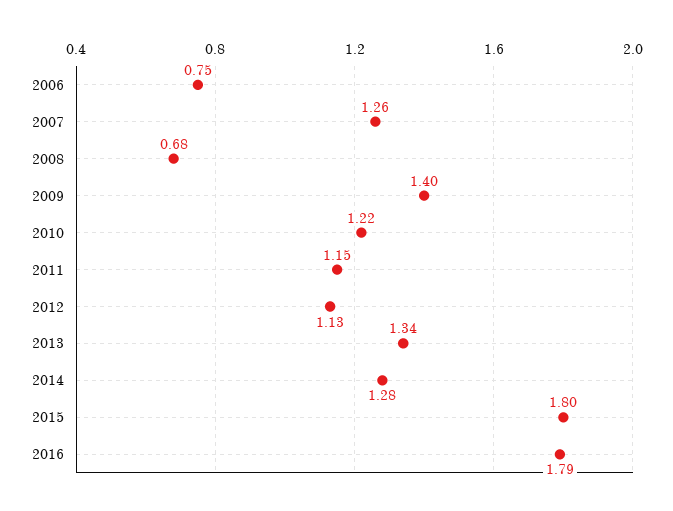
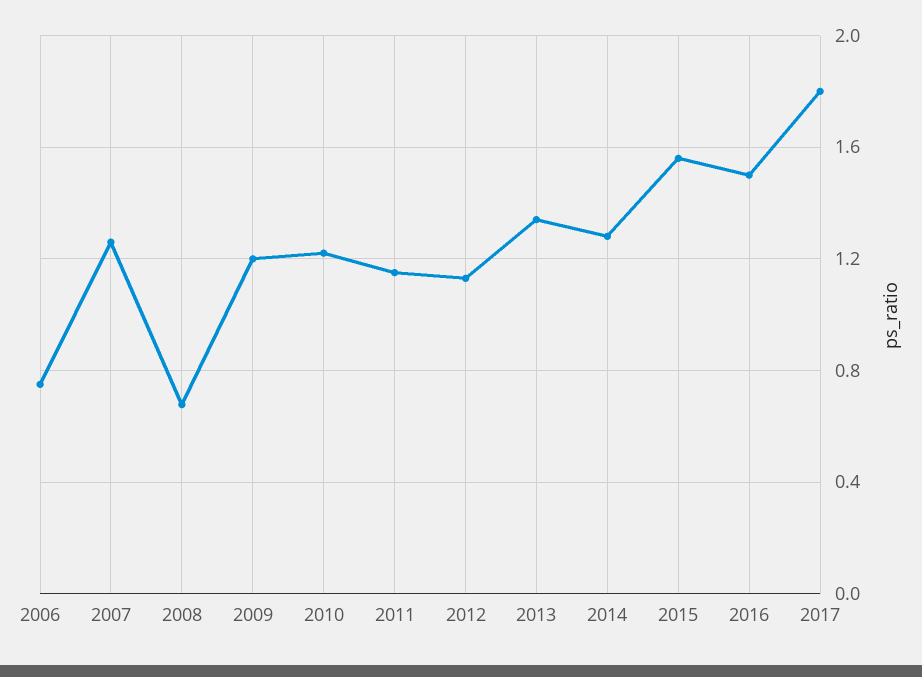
2009: 1.4 -> 1.2
2015: 1.8 -> 1.55
2016: 1.79 -> 1.5
2017: none -> 1.8

